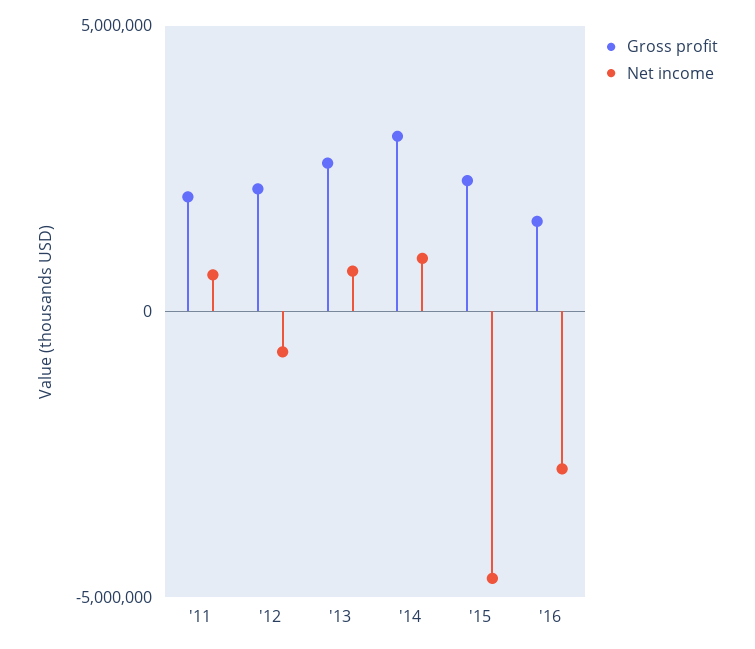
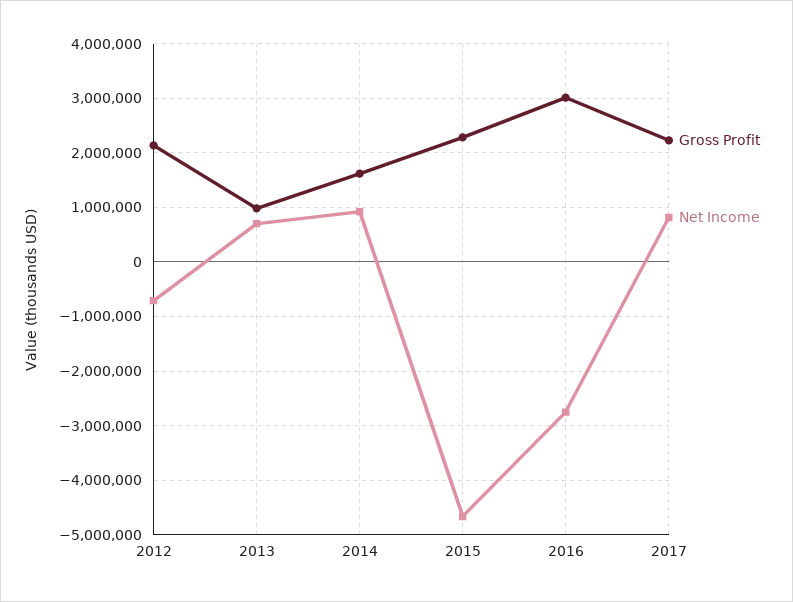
Gross profit, '11: 2000000 -> none
Net income, '11: 500000 -> none
Gross profit, '13: 2500000 -> 1000000
Gross profit, '14: 3000000 -> 1600000
Gross profit, '16: 1500000 -> 3000000
Gross profit, 2017: none -> 2200000
Net income, 2017: none -> 800000

